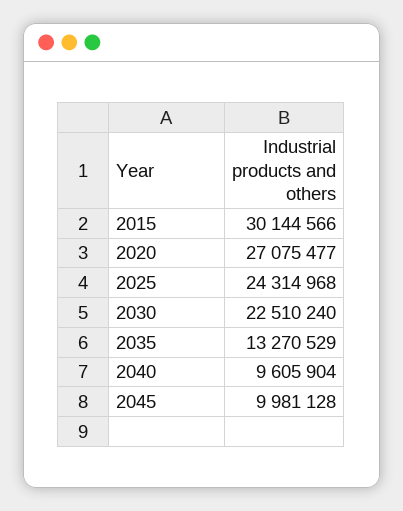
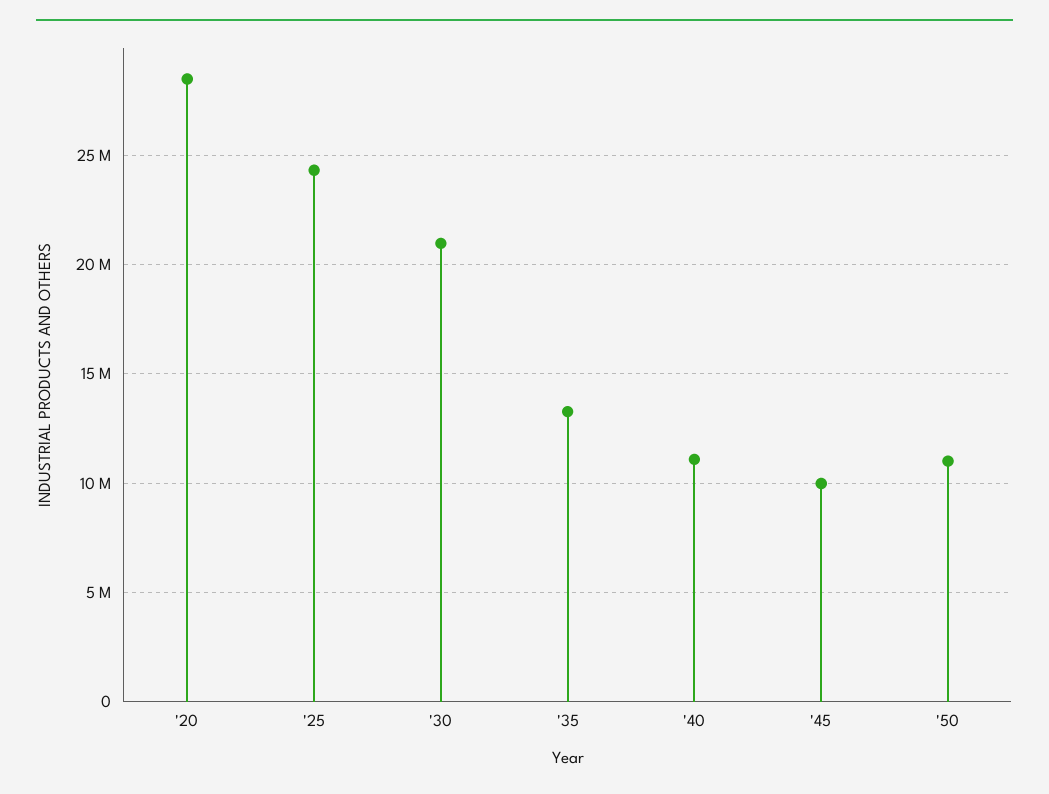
2015: 30144566 -> none
2020: 27075477 -> 28500000
2030: 22510240 -> 21000000
2040: 9605904 -> 11000000
'50: none -> 11000000

